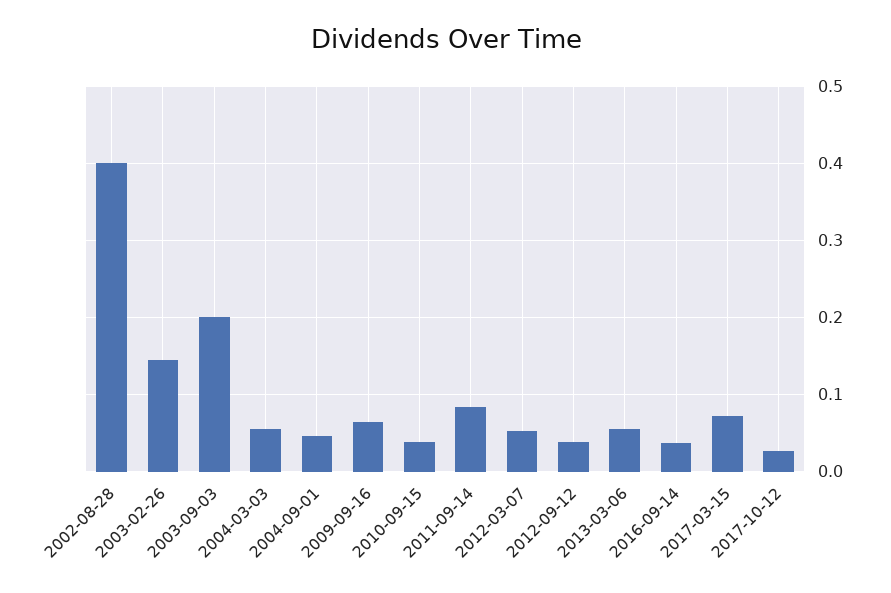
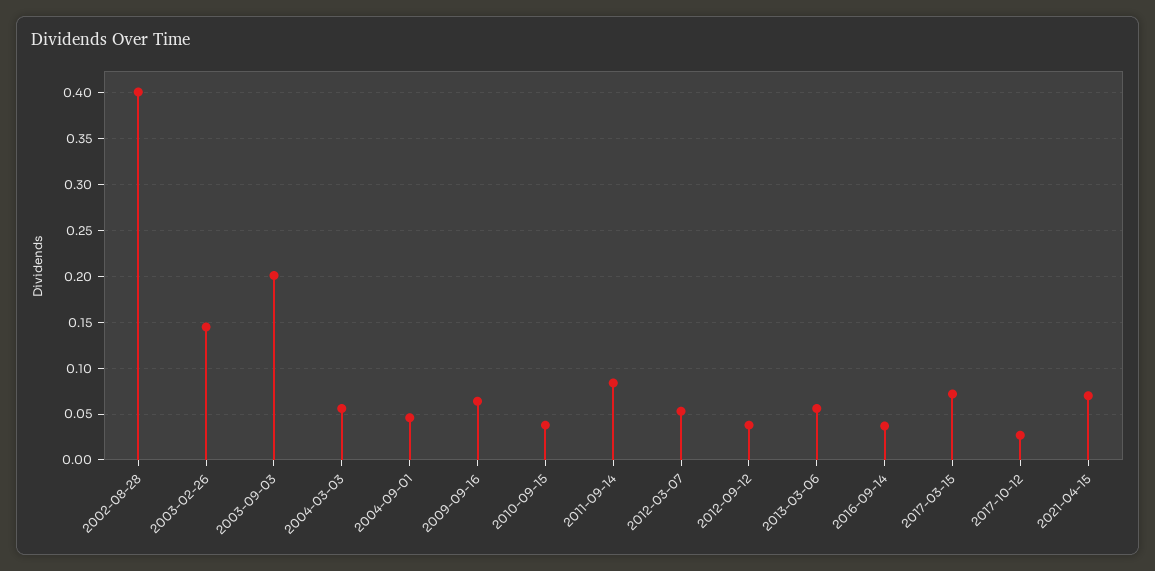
2021-04-15: none -> 0.07

